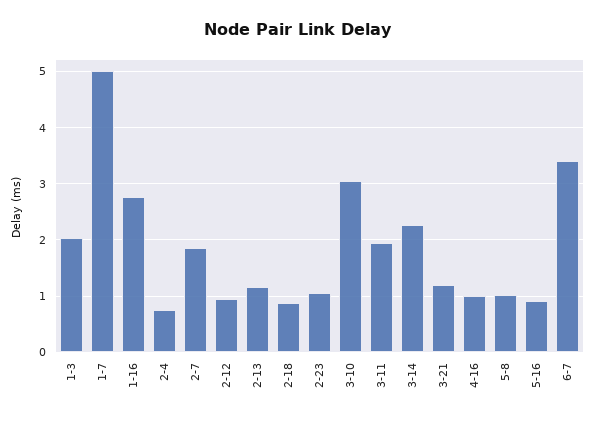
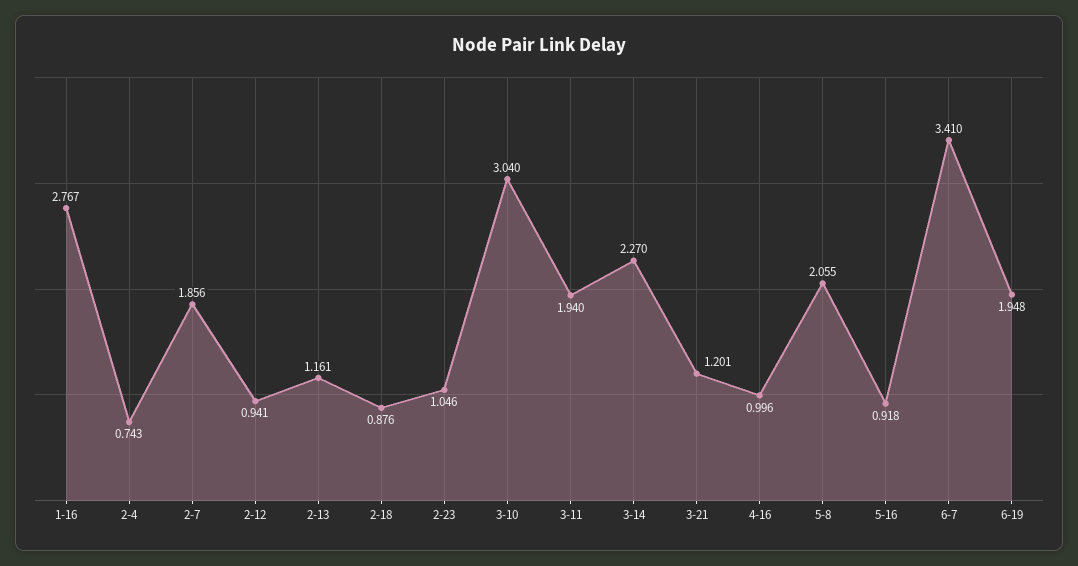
1-3: 2 -> none
1-7: 5 -> none
5-8: 1 -> 2.055
6-19: none -> 1.948

